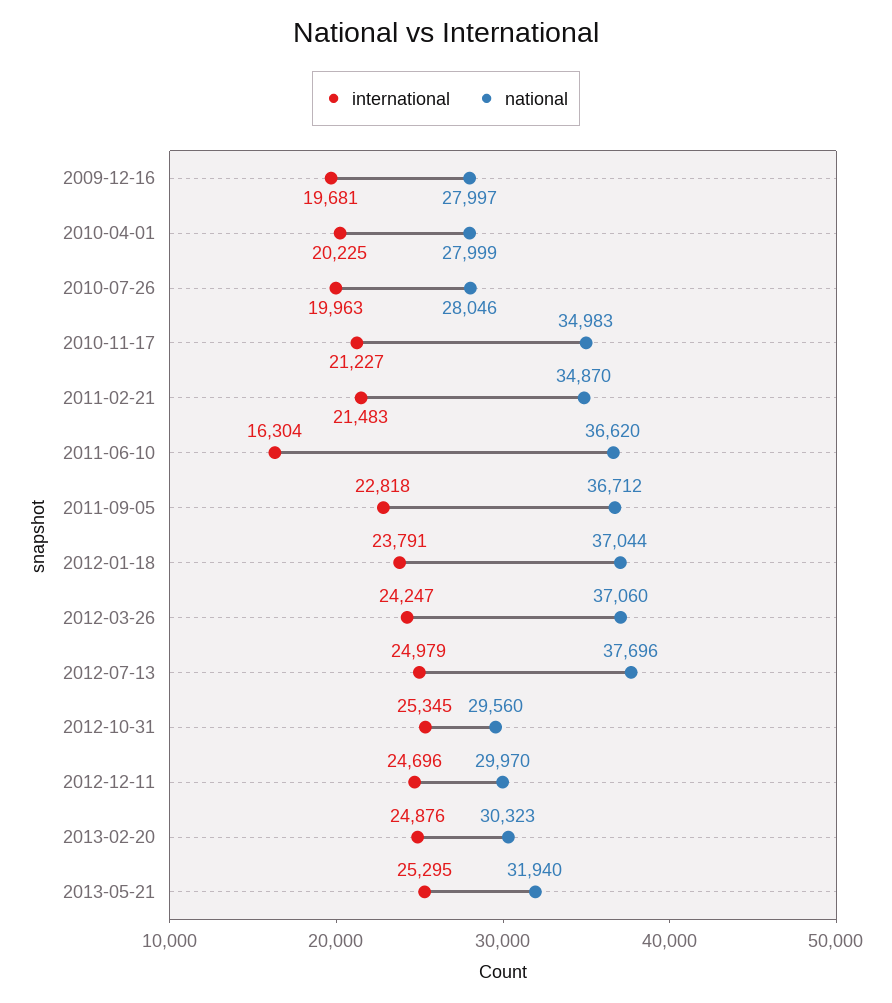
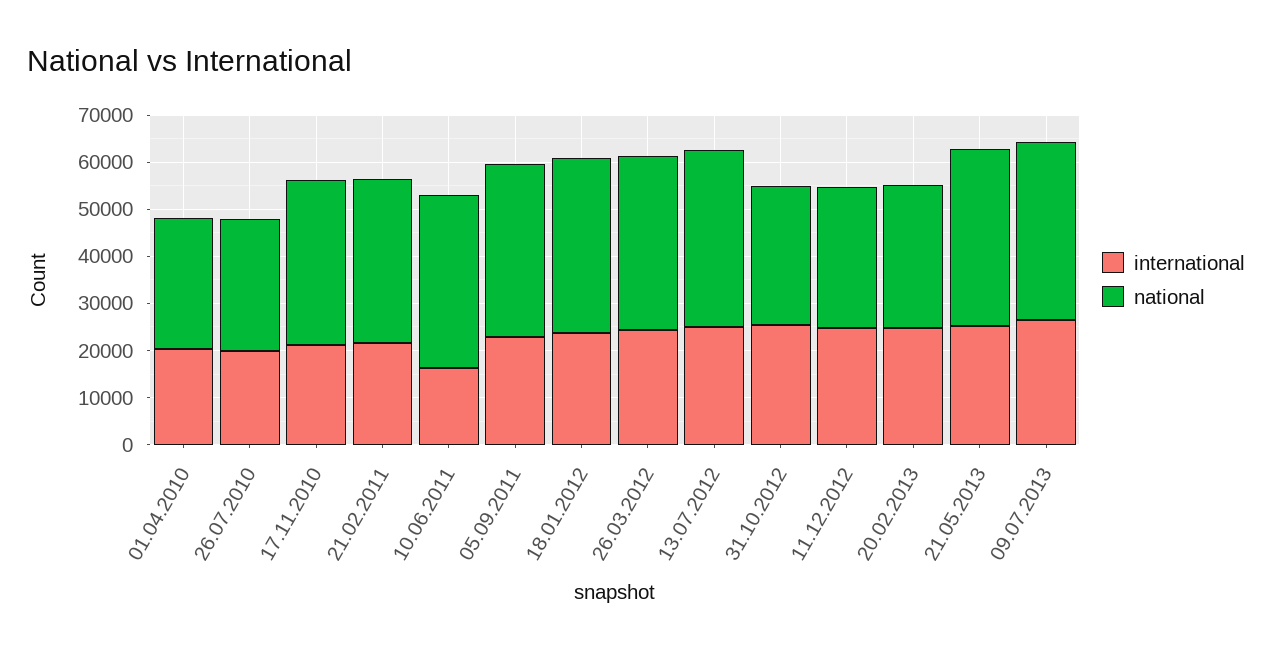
international, 2009-12-16: 19681 -> none
national, 2009-12-16: 27997 -> none
national, 2013-05-21: 31940 -> 38000
international, 09.07.2013: none -> 26000
national, 09.07.2013: none -> 38000

